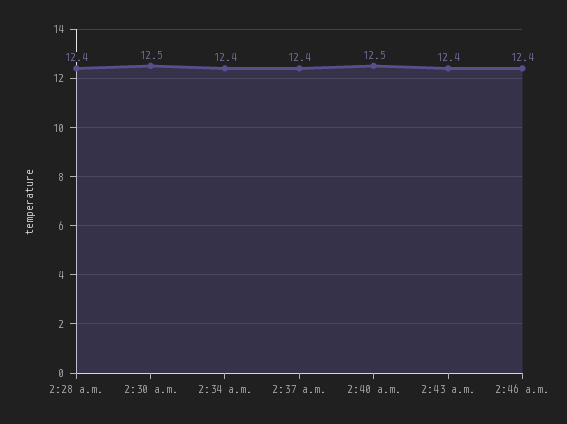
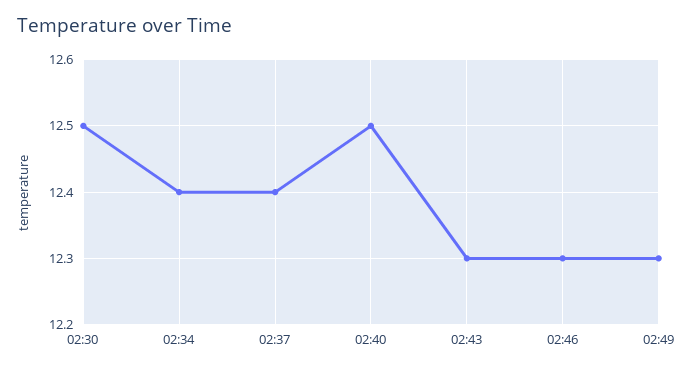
2:28 a.m.: 12.4 -> none
2:43 a.m.: 12.4 -> 12.3
2:46 a.m.: 12.4 -> 12.3
02:49: none -> 12.3

